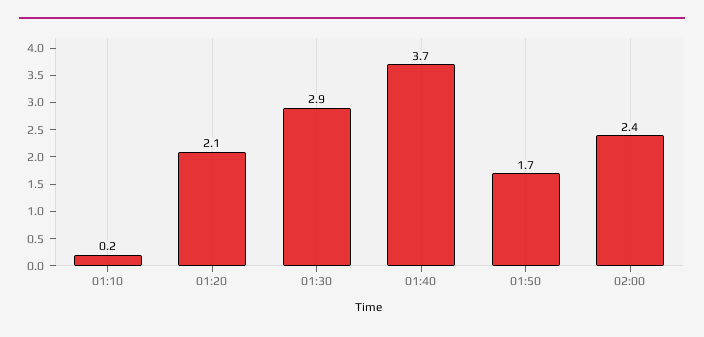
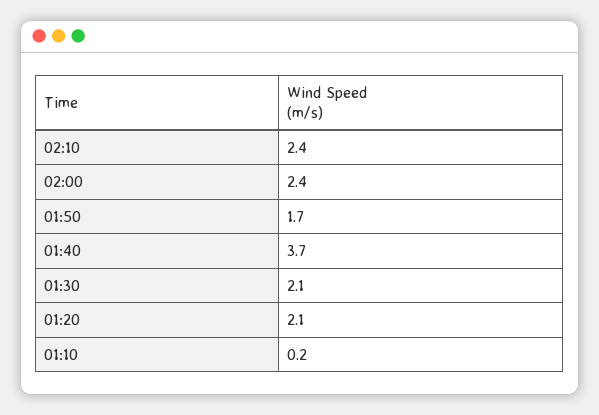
01:30: 2.9 -> 2.1
02:10: none -> 2.4

